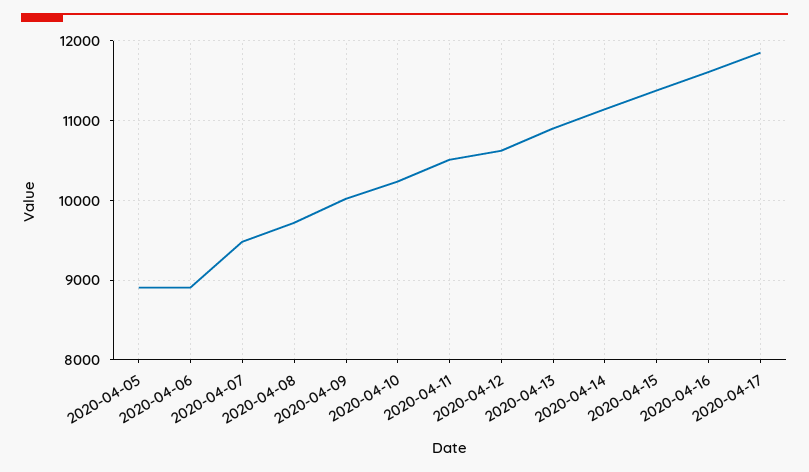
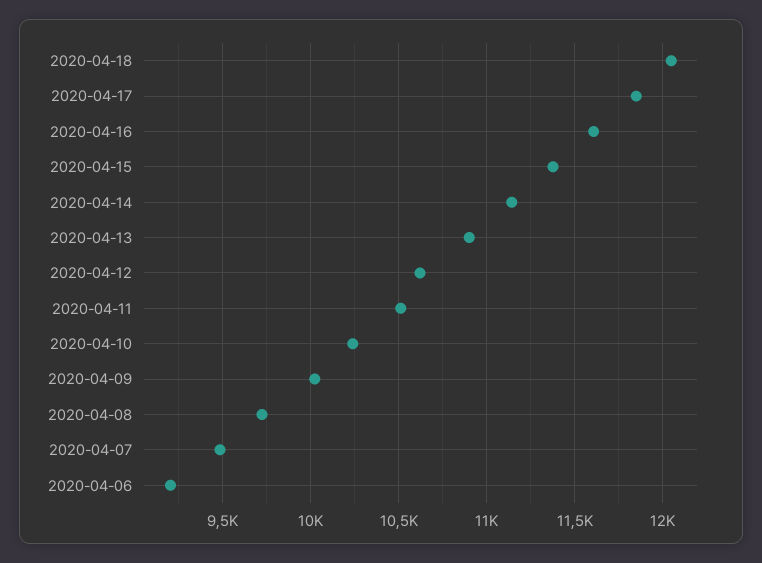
2020-04-05: 8900 -> none
2020-04-06: 8900 -> 9200
2020-04-18: none -> 12050

